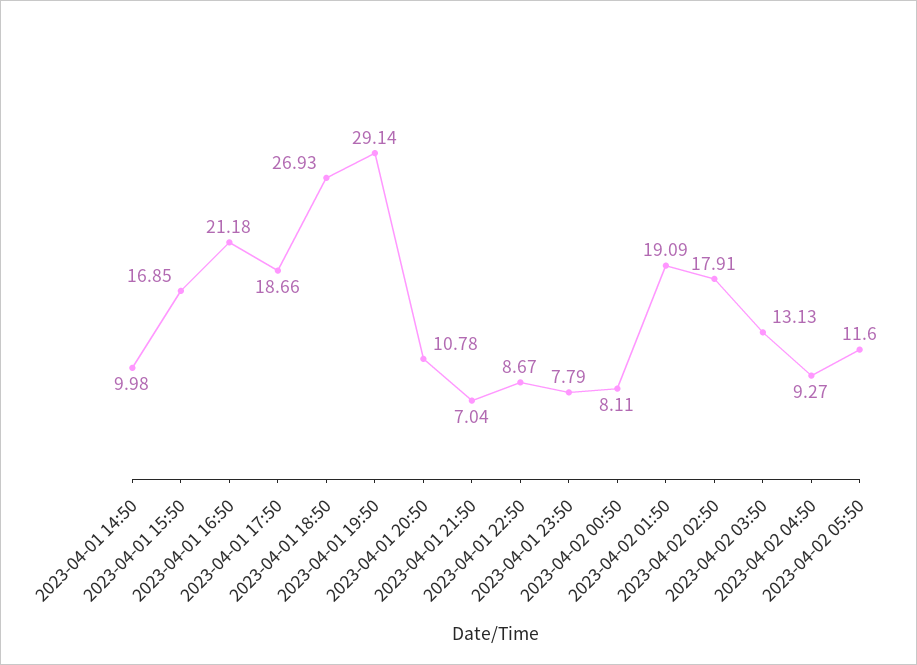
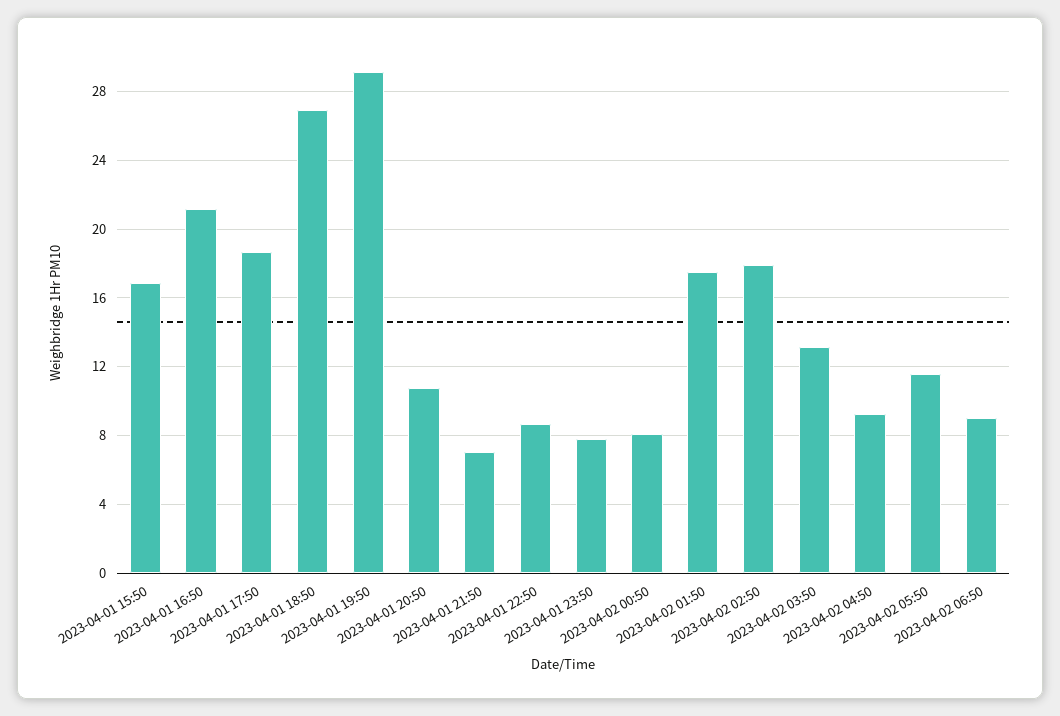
2023-04-01 14:50: 9.98 -> none
2023-04-02 01:50: 19.09 -> 17.5
2023-04-02 06:50: none -> 9

